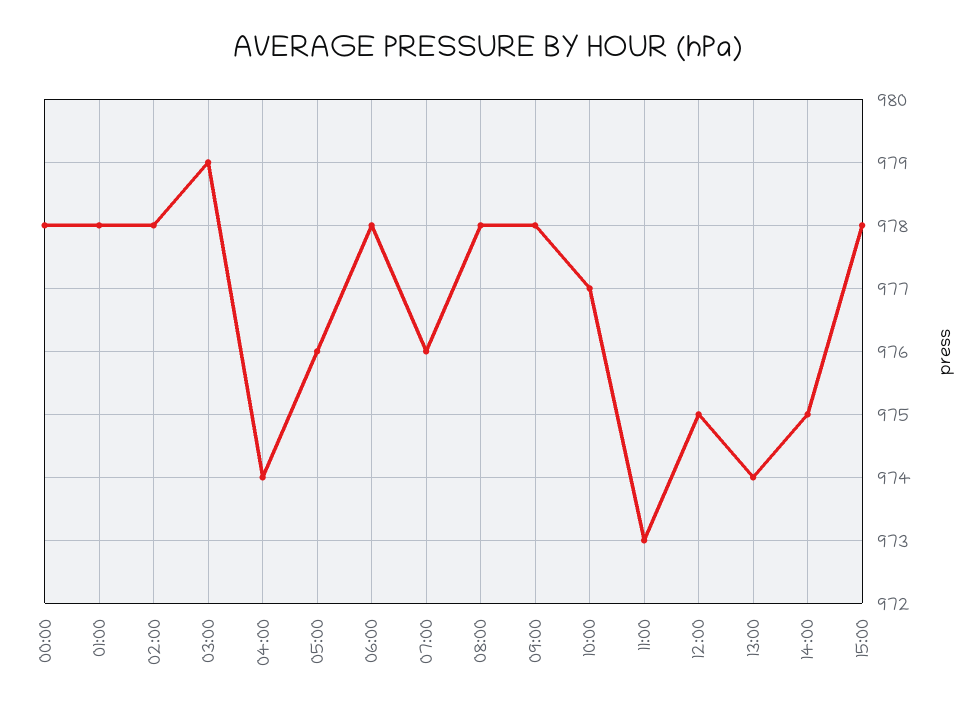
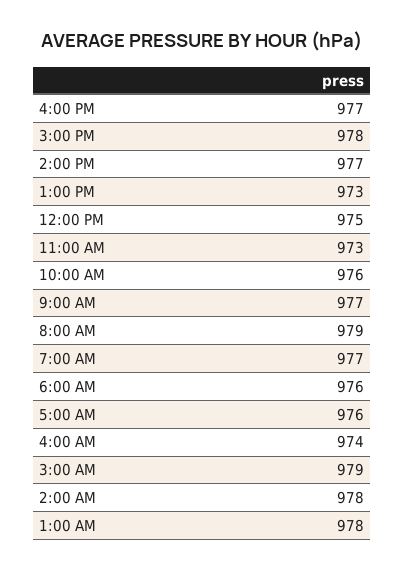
00:00: 978 -> none
06:00: 978 -> 976
07:00: 976 -> 977
08:00: 978 -> 979
09:00: 978 -> 977
10:00: 977 -> 976
13:00: 974 -> 973
14:00: 975 -> 977
4:00 PM: none -> 977

